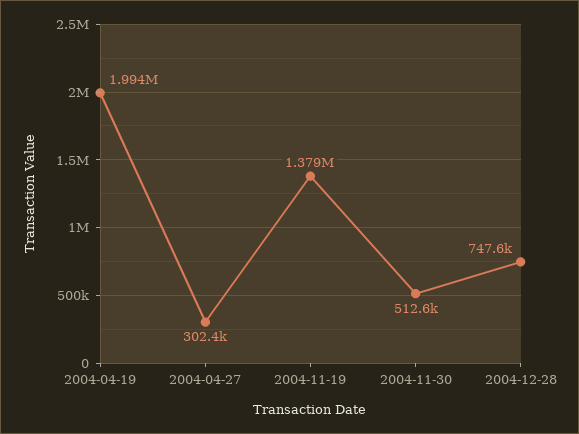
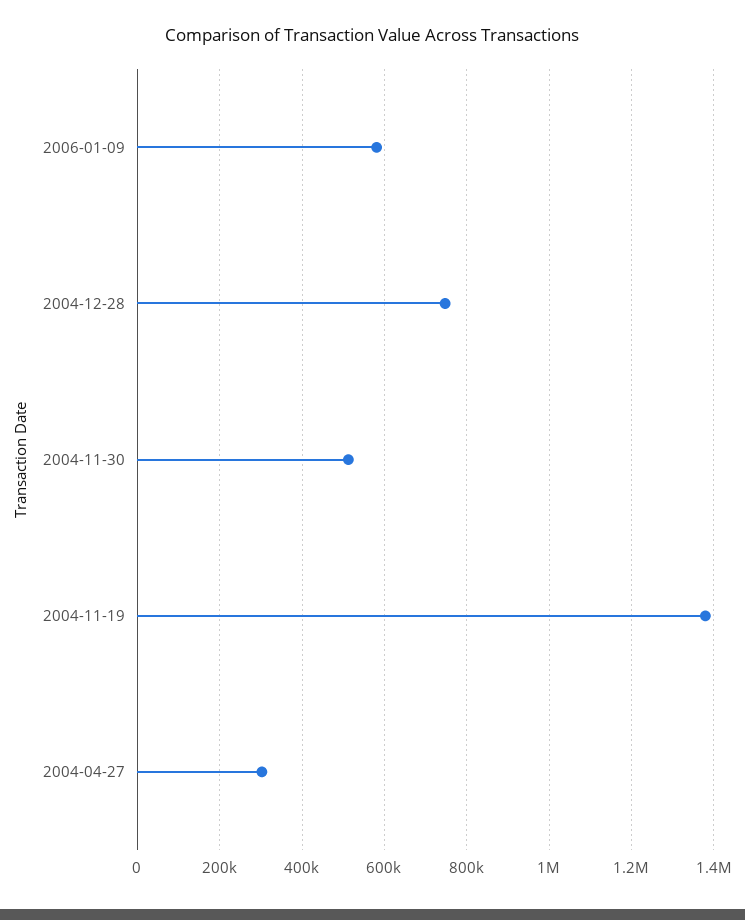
2004-04-19: 1994000 -> none
2006-01-09: none -> 580000

